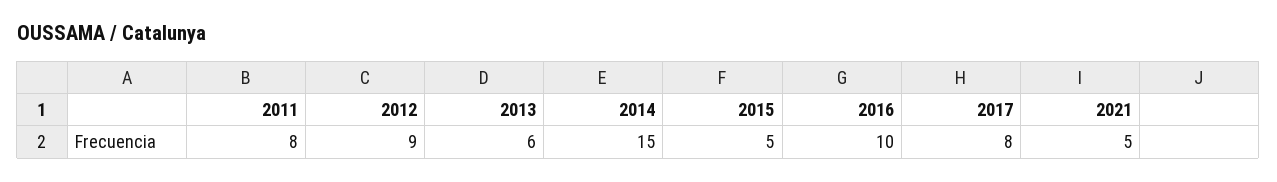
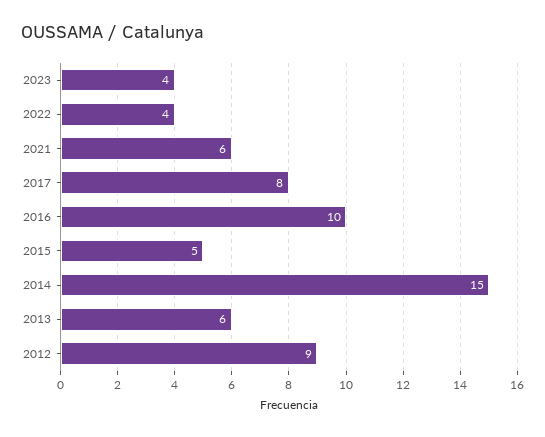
2011: 8 -> none
2021: 5 -> 6
2023: none -> 4
2022: none -> 4

